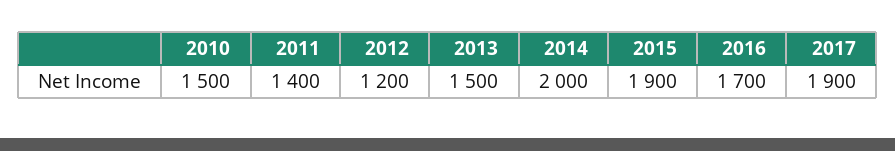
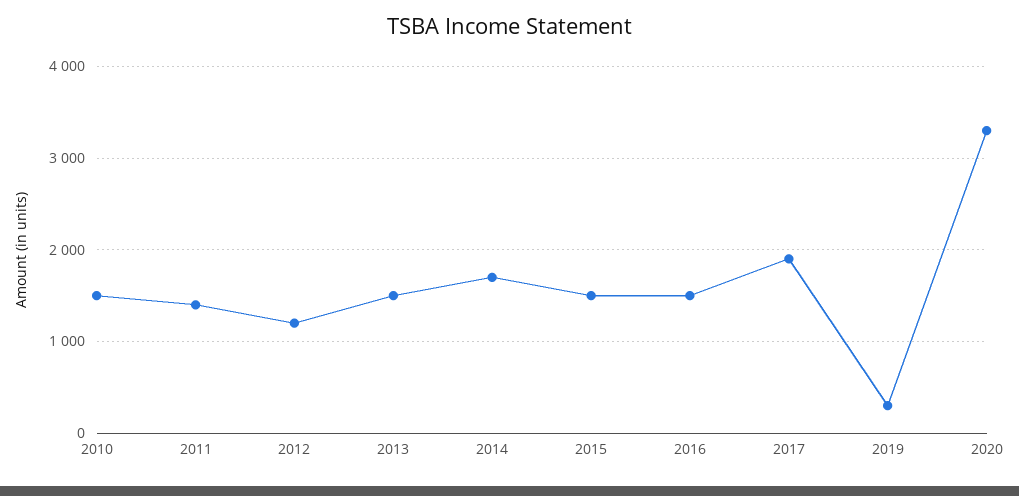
2014: 2000 -> 1700
2015: 1900 -> 1500
2016: 1700 -> 1500
2019: none -> 300
2020: none -> 3300

